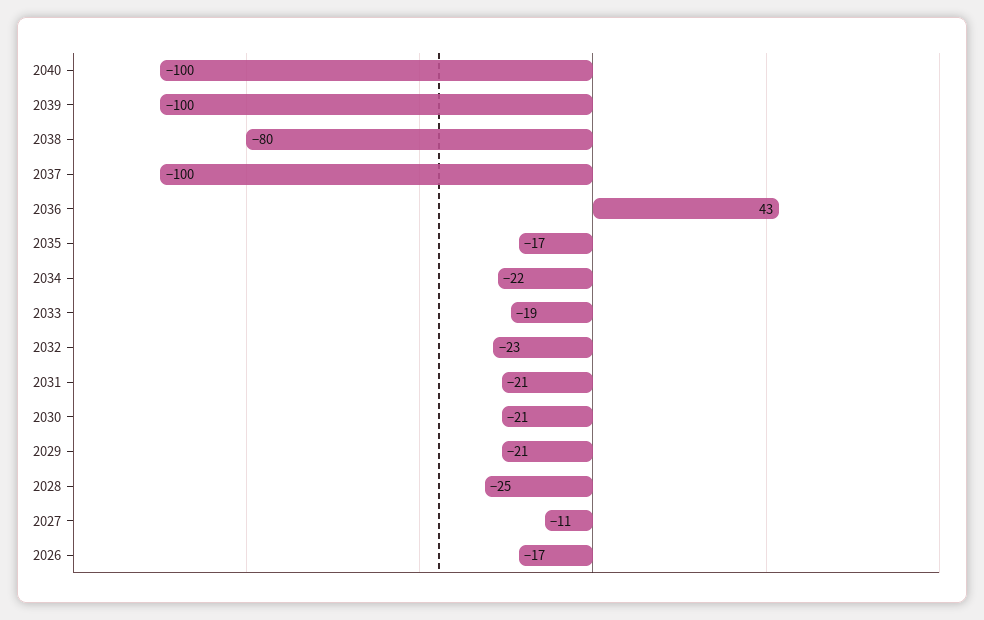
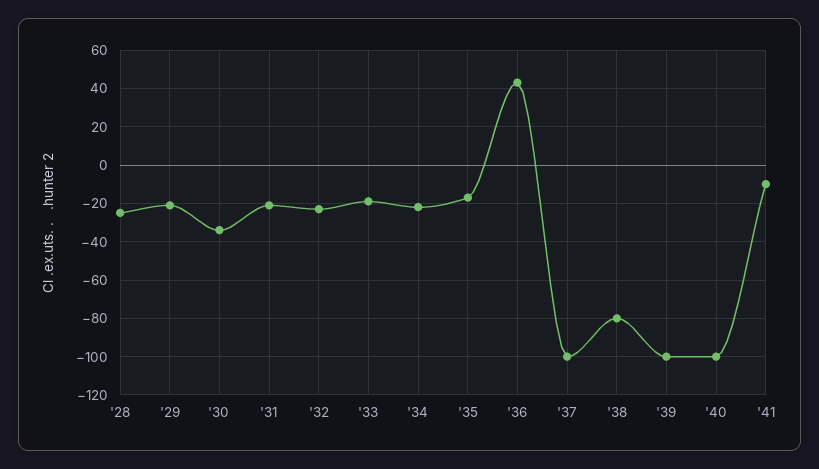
2030: -21 -> -35
2027: -11 -> none
2026: -17 -> none
'41: none -> -10

